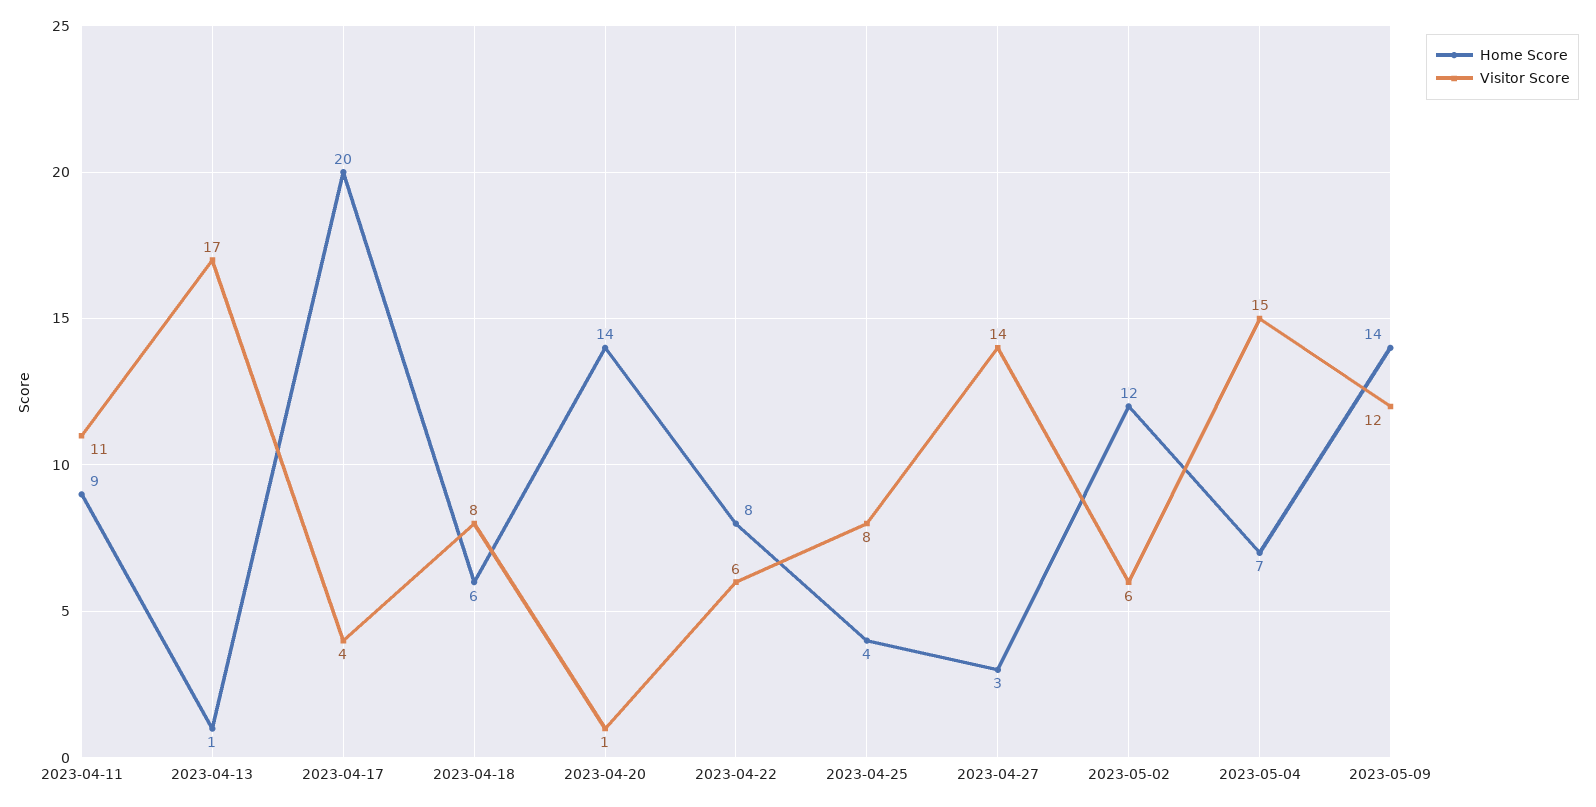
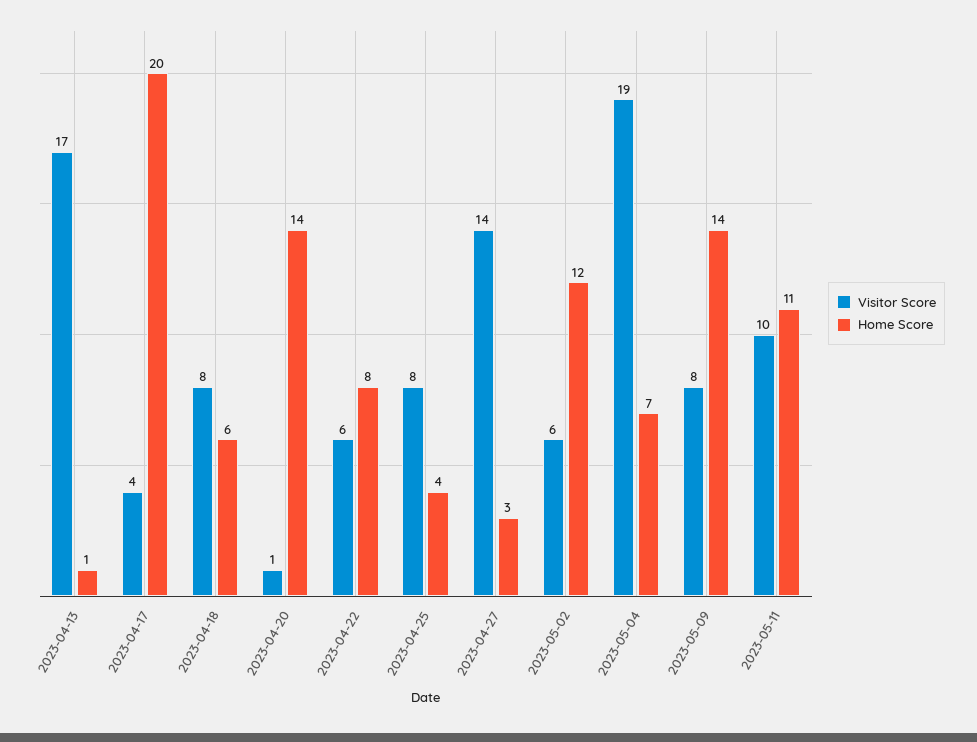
Home Score, 2023-04-11: 9 -> none
Visitor Score, 2023-04-11: 11 -> none
Visitor Score, 2023-05-04: 15 -> 19
Visitor Score, 2023-05-09: 12 -> 8
Visitor Score, 2023-05-11: none -> 10
Home Score, 2023-05-11: none -> 11

